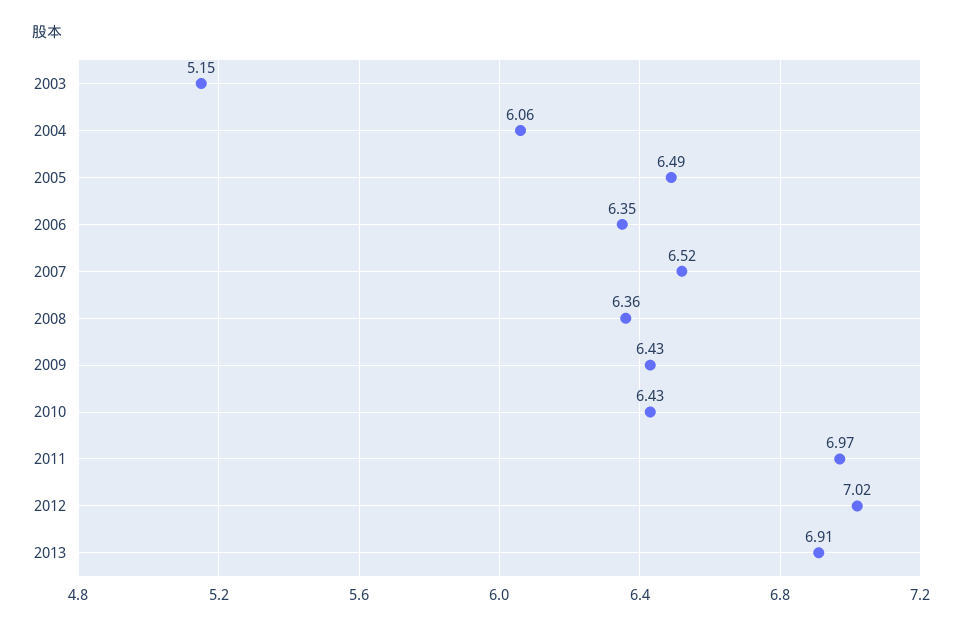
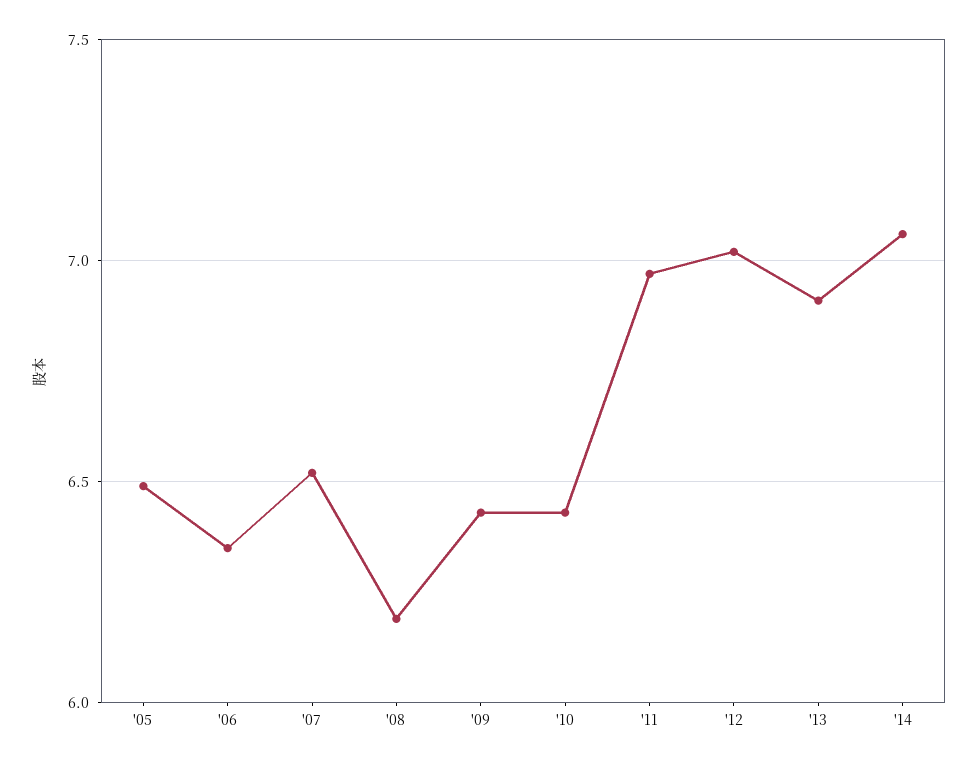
2003: 5.15 -> none
2004: 6.06 -> none
2008: 6.36 -> 6.2
'14: none -> 7.05

